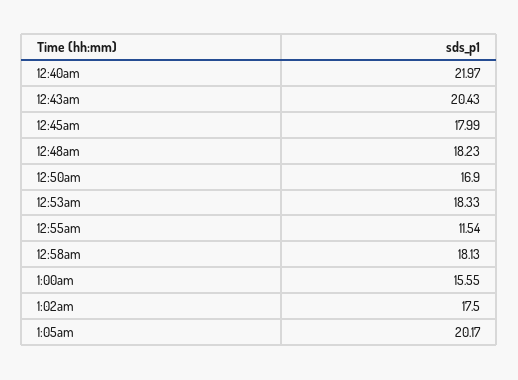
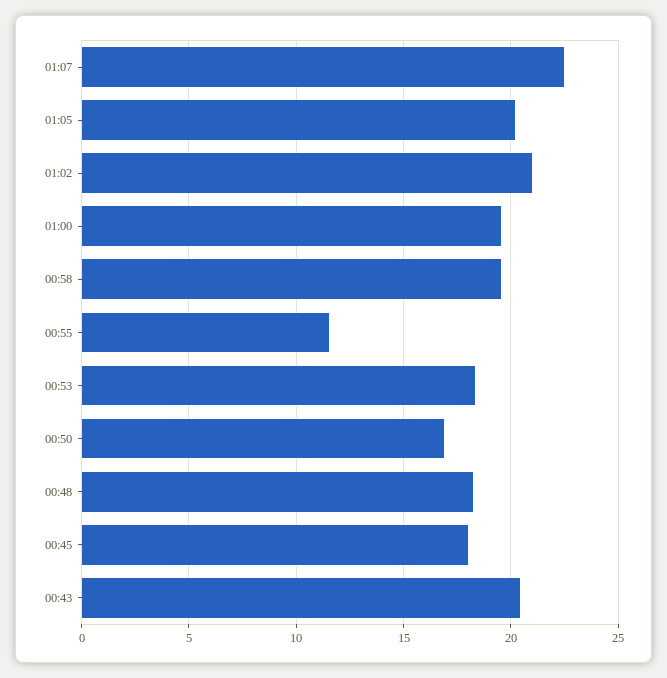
12:40am: 21.97 -> none
12:58am: 18.13 -> 19.5
1:00am: 15.55 -> 19.5
1:02am: 17.5 -> 21
01:07: none -> 22.5

